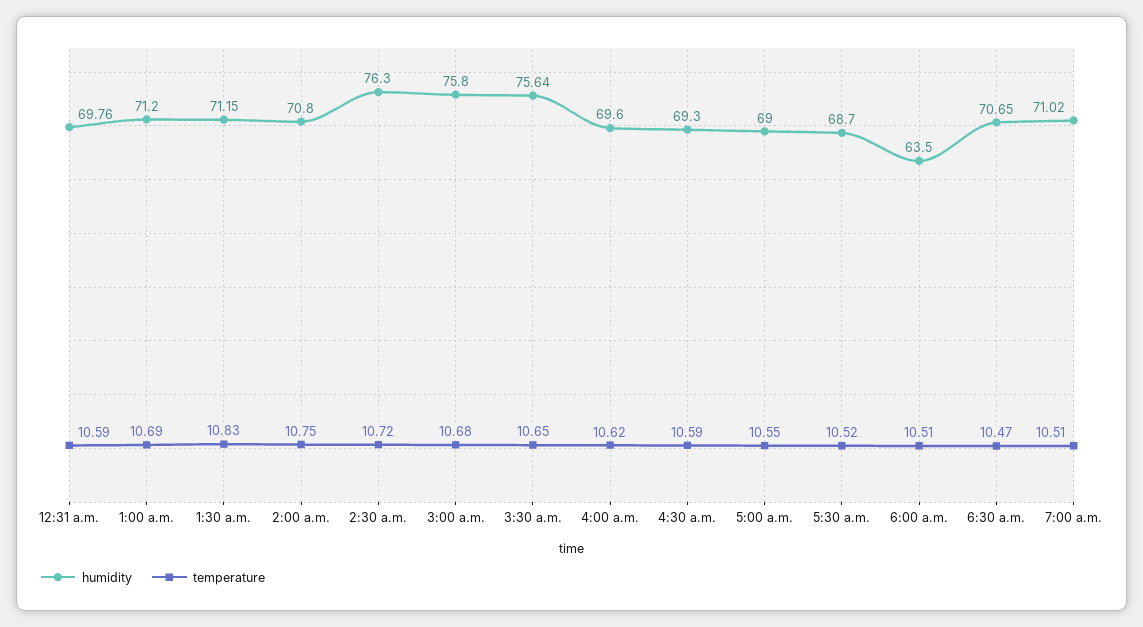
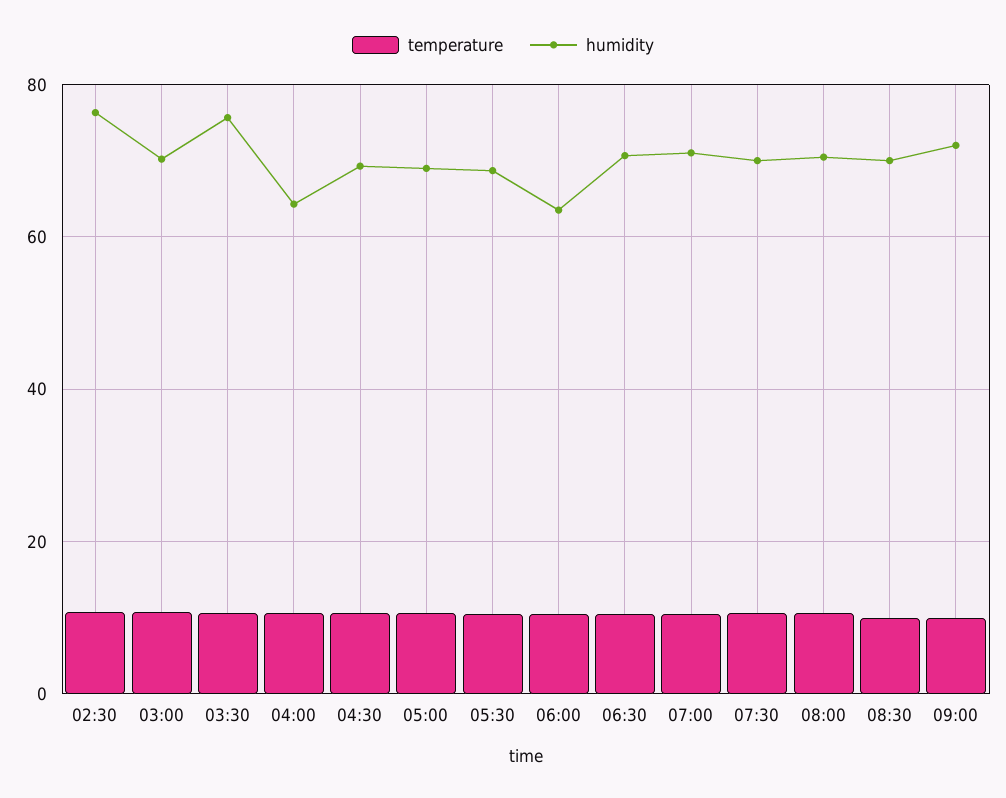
humidity, 12:31 a.m.: 69.76 -> none
temperature, 12:31 a.m.: 10.59 -> none
humidity, 1:00 a.m.: 71.2 -> none
temperature, 1:00 a.m.: 10.69 -> none
humidity, 1:30 a.m.: 71.15 -> none
temperature, 1:30 a.m.: 10.83 -> none
humidity, 2:00 a.m.: 70.8 -> none
temperature, 2:00 a.m.: 10.75 -> none
humidity, 3:00 a.m.: 75.8 -> 70
humidity, 4:00 a.m.: 69.6 -> 64
temperature, 07:30: none -> 10
humidity, 07:30: none -> 70
temperature, 08:00: none -> 10
humidity, 08:00: none -> 70
temperature, 08:30: none -> 10
humidity, 08:30: none -> 70
temperature, 09:00: none -> 10
humidity, 09:00: none -> 72

